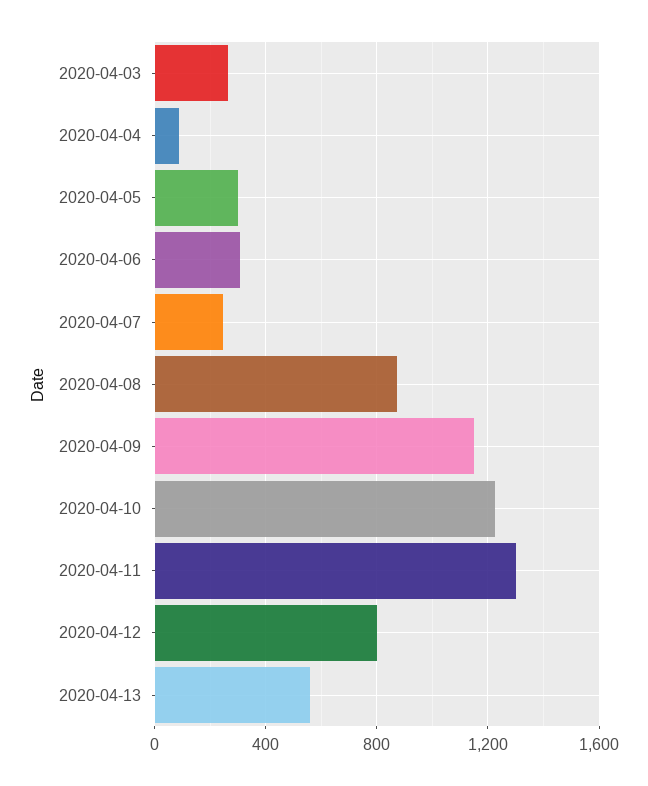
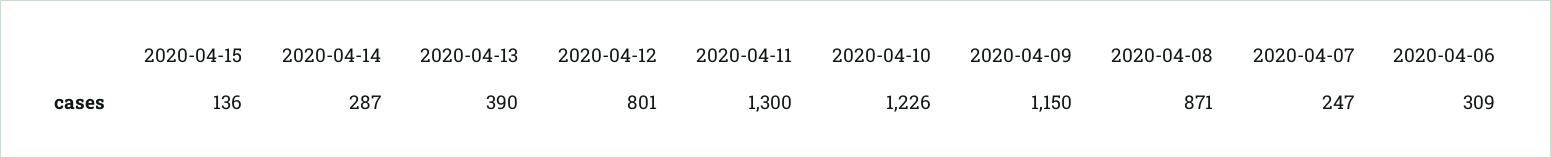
2020-04-03: 250 -> none
2020-04-04: 100 -> none
2020-04-05: 300 -> none
2020-04-13: 550 -> 390
2020-04-15: none -> 136
2020-04-14: none -> 287

